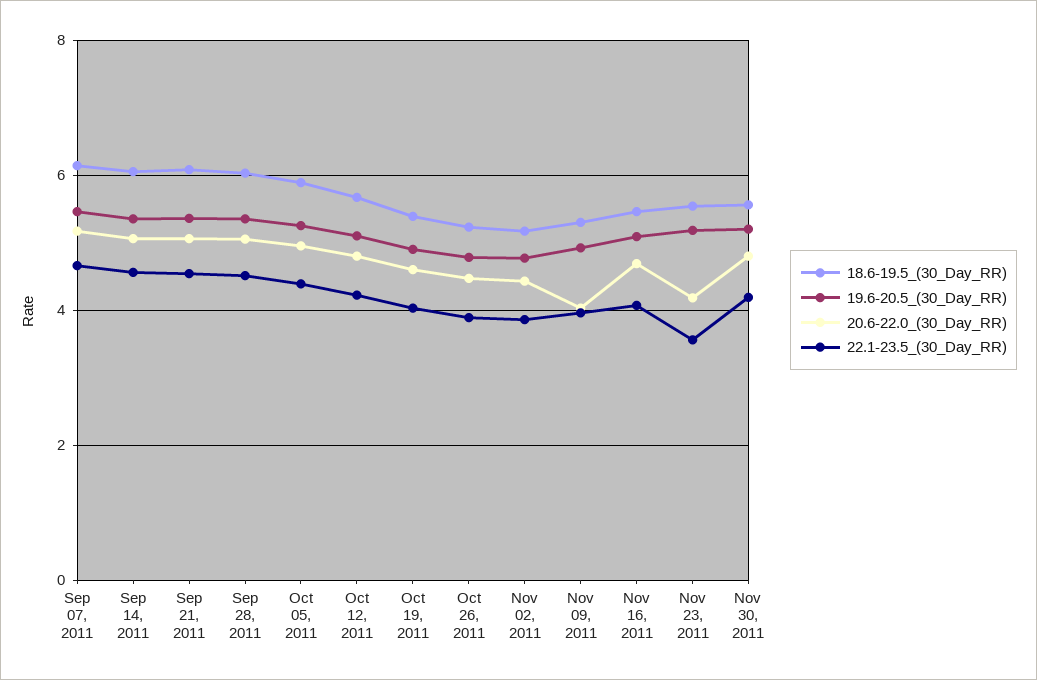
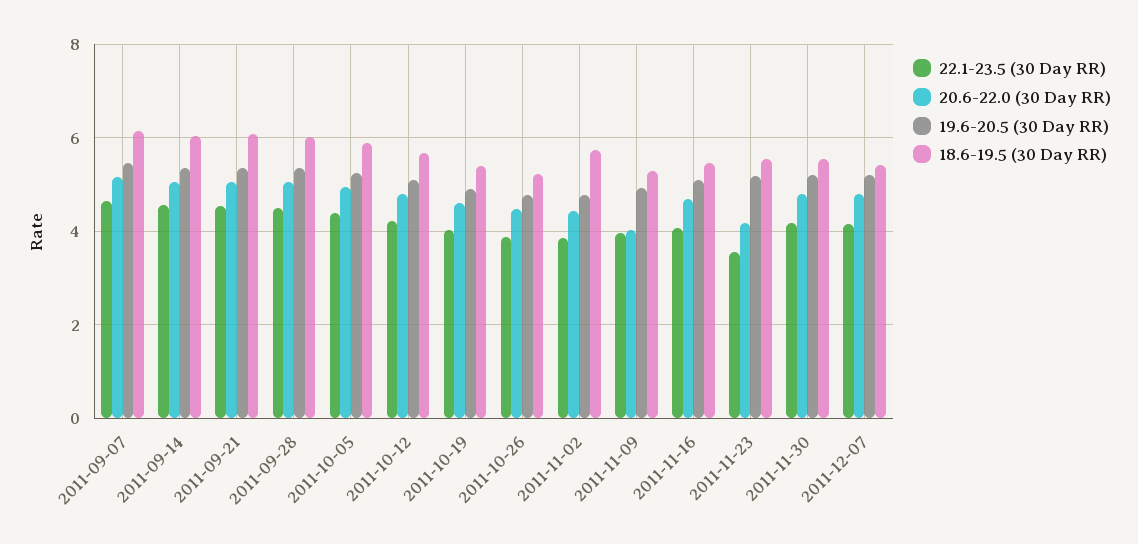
18.6-19.5_(30_Day_RR), Nov 02, 2011: 5.2 -> 5.8
22.1-23.5_(30_Day_RR), 2011-12-07: none -> 4.2
20.6-22.0_(30_Day_RR), 2011-12-07: none -> 4.8
19.6-20.5_(30_Day_RR), 2011-12-07: none -> 5.2
18.6-19.5_(30_Day_RR), 2011-12-07: none -> 5.4

